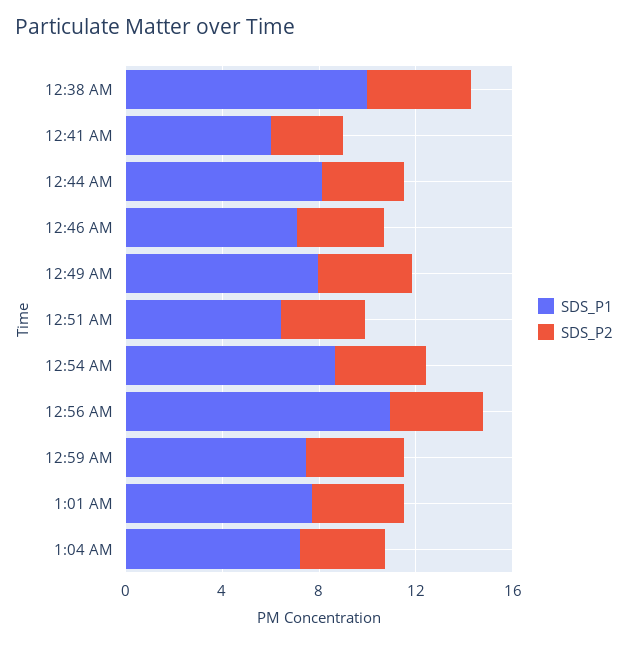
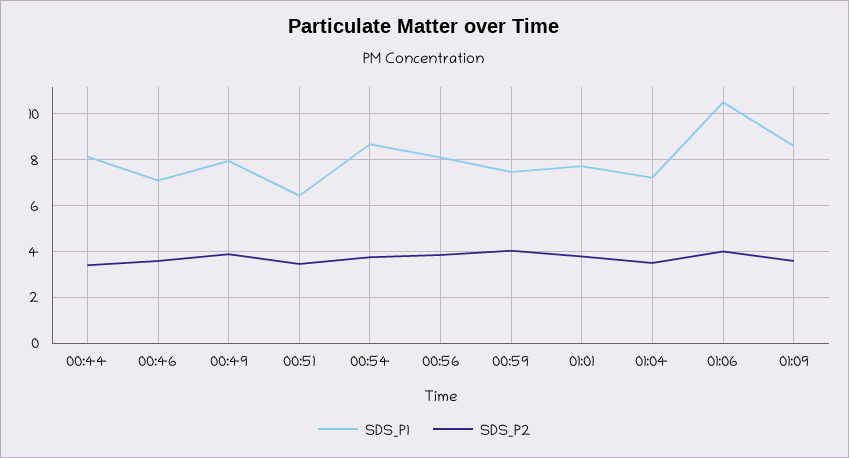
SDS_P1, 12:38 AM: 10 -> none
SDS_P2, 12:38 AM: 4 -> none
SDS_P1, 12:41 AM: 6 -> none
SDS_P2, 12:41 AM: 3 -> none
SDS_P1, 12:56 AM: 11 -> 8
SDS_P1, 01:06: none -> 10.5
SDS_P2, 01:06: none -> 4
SDS_P1, 01:09: none -> 8.5
SDS_P2, 01:09: none -> 3.5

